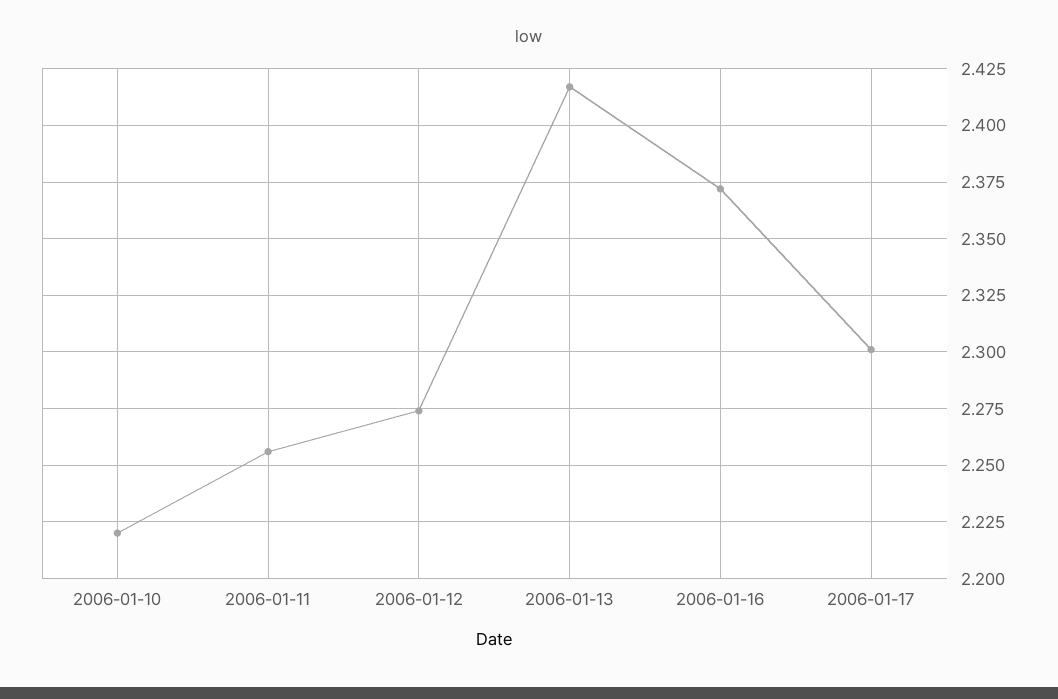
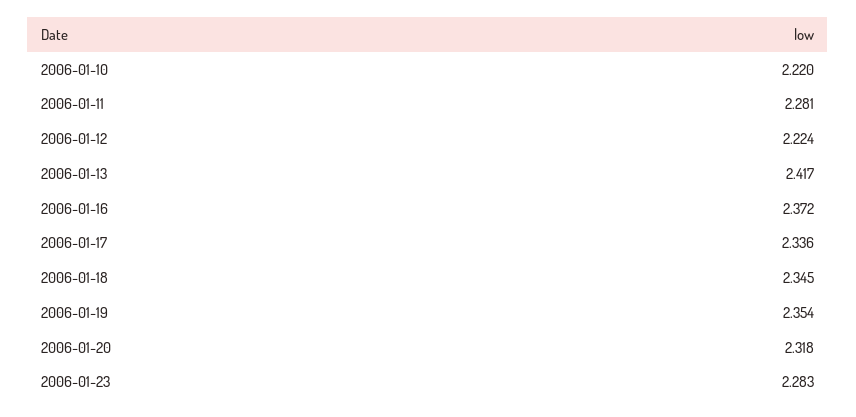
2006-01-11: 2.255 -> 2.281
2006-01-12: 2.275 -> 2.224
2006-01-17: 2.3 -> 2.336
2006-01-18: none -> 2.345
2006-01-19: none -> 2.354
2006-01-20: none -> 2.318
2006-01-23: none -> 2.283

